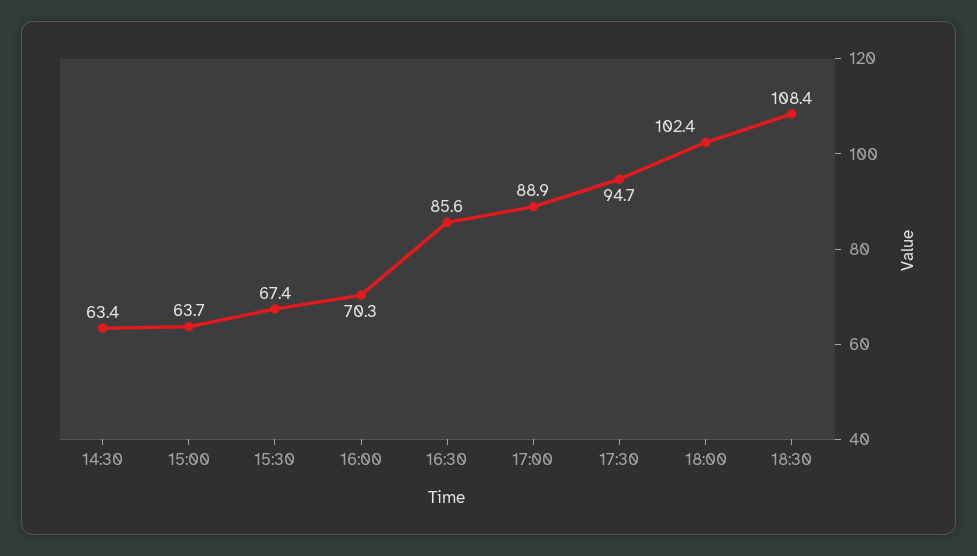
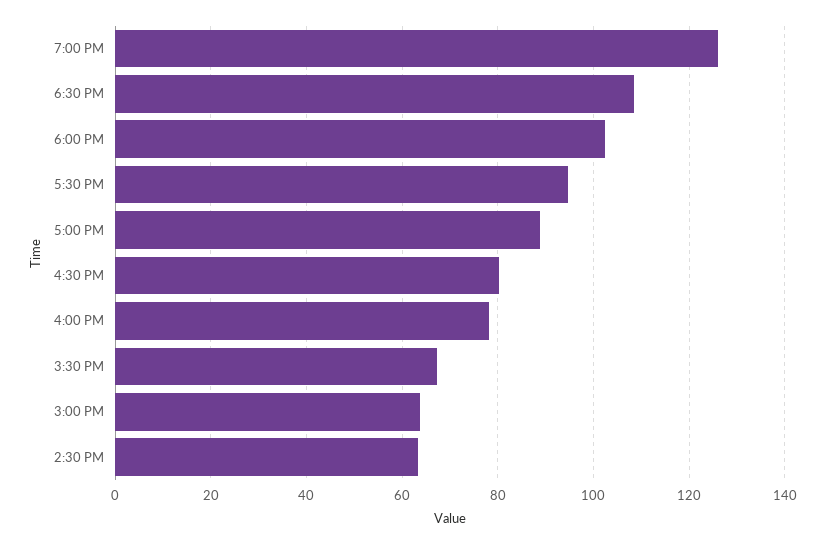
16:00: 70.3 -> 78
16:30: 85.6 -> 80
7:00 PM: none -> 126

